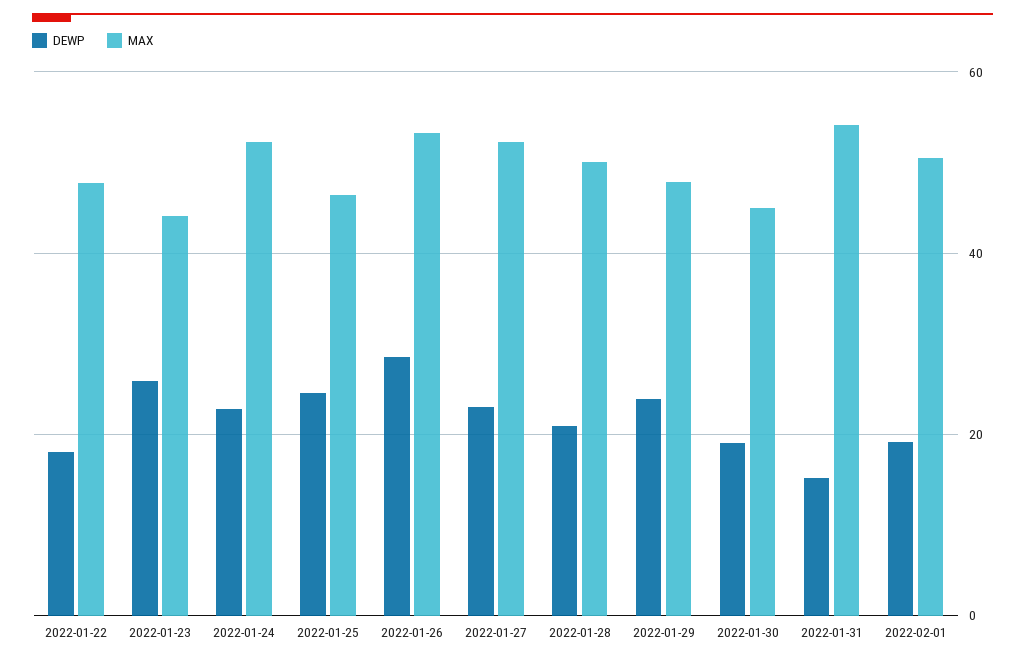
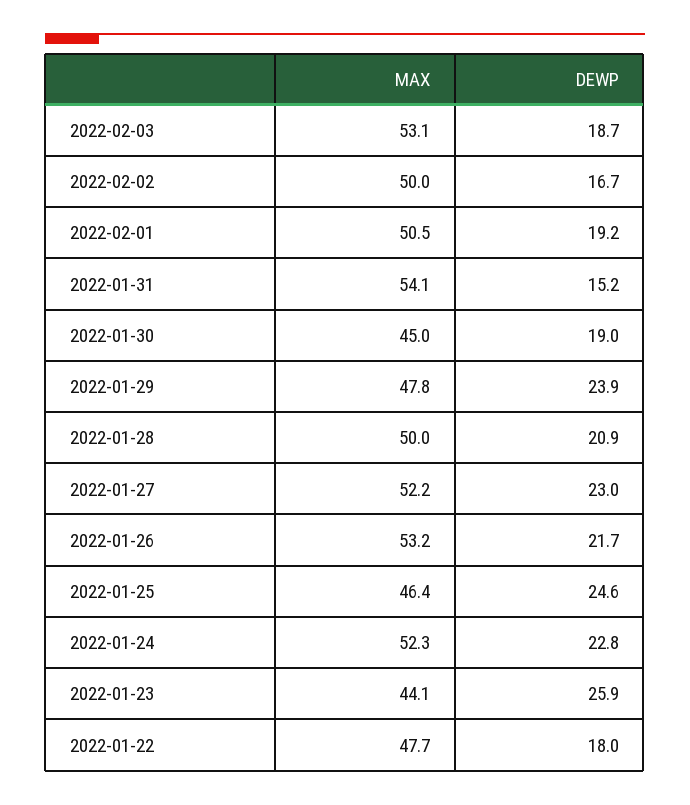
DEWP, 2022-01-26: 28 -> 21.7
MAX, 2022-02-03: none -> 53.1
DEWP, 2022-02-03: none -> 18.7
MAX, 2022-02-02: none -> 50
DEWP, 2022-02-02: none -> 16.7

